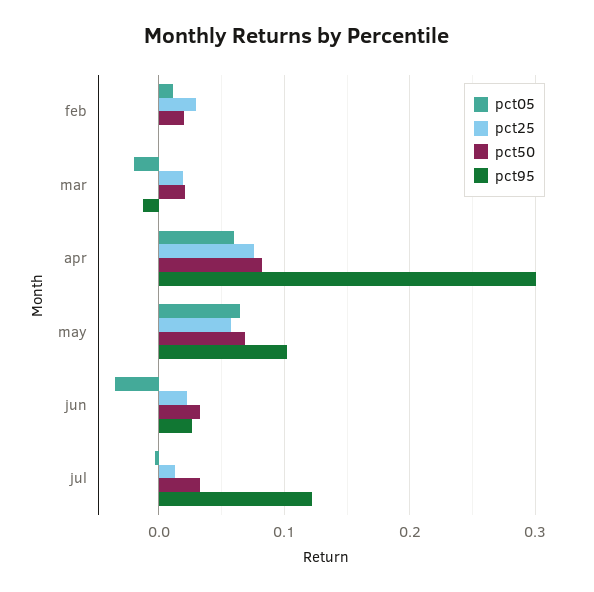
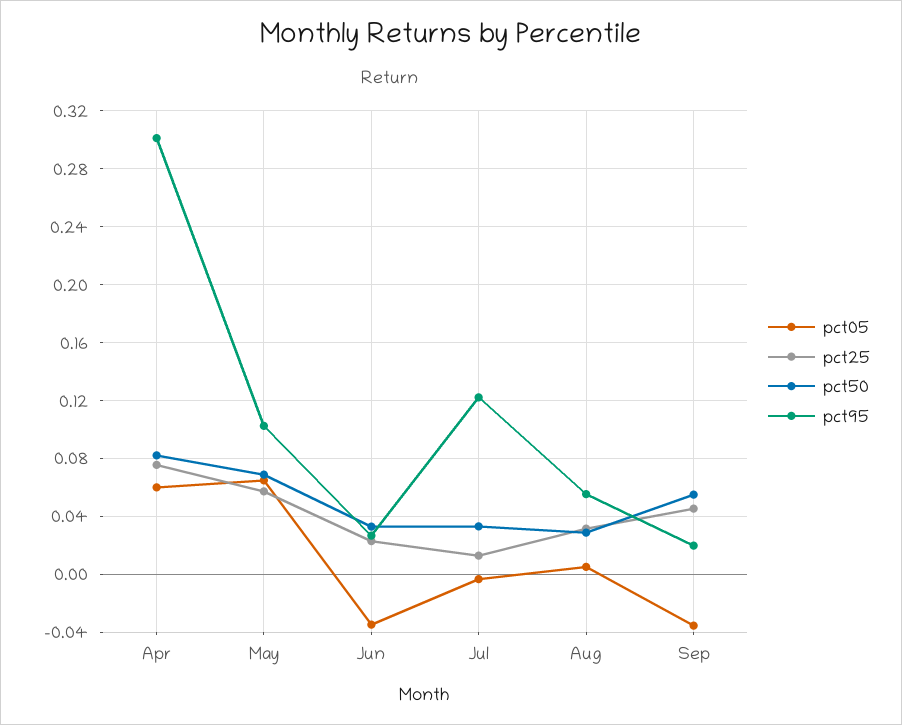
pct05, feb: 0.01 -> none
pct25, feb: 0.03 -> none
pct50, feb: 0.02 -> none
pct95, feb: 0 -> none
pct05, mar: -0.02 -> none
pct25, mar: 0.02 -> none
pct50, mar: 0.02 -> none
pct95, mar: -0.01 -> none
pct05, Aug: none -> 0.005
pct25, Aug: none -> 0.03
pct50, Aug: none -> 0.03
pct95, Aug: none -> 0.055
pct05, Sep: none -> -0.035
pct25, Sep: none -> 0.045
pct50, Sep: none -> 0.055
pct95, Sep: none -> 0.02

